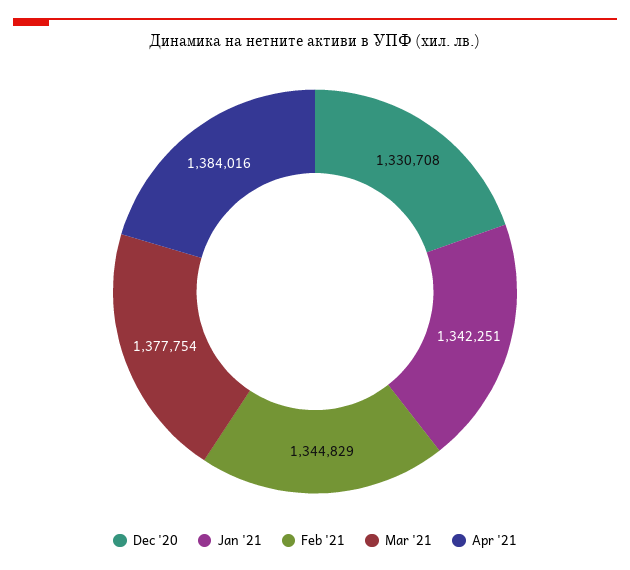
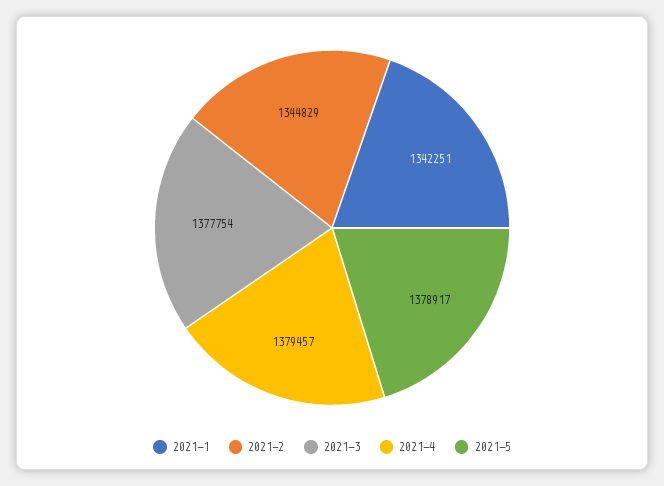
Dec '20: 1330708 -> none
Apr '21: 1384016 -> 1379457
2021-5: none -> 1378917

